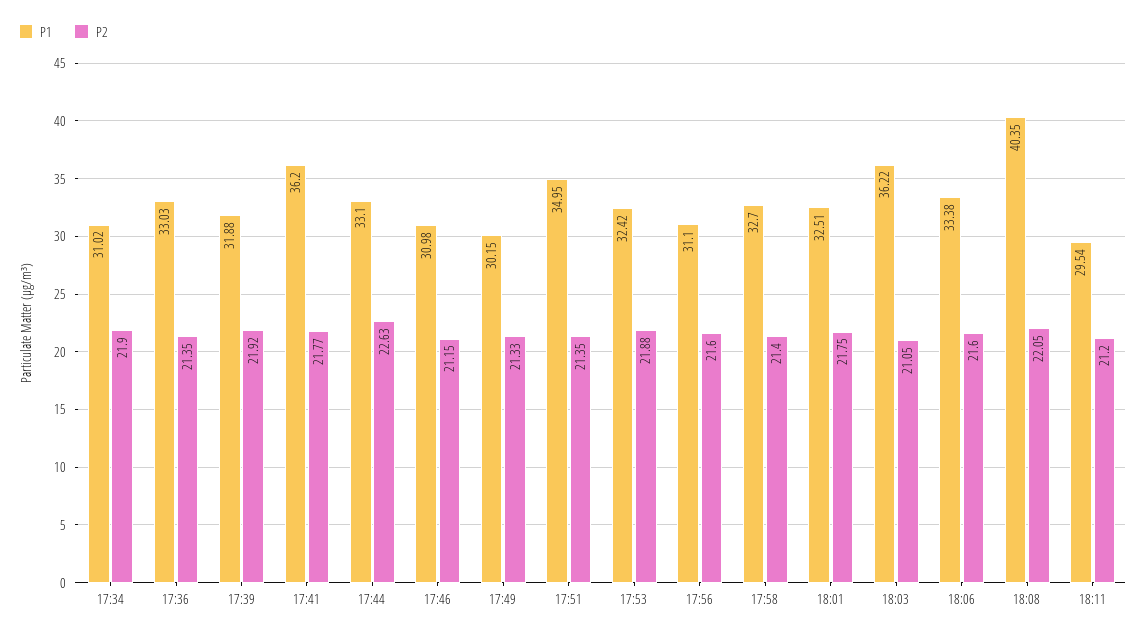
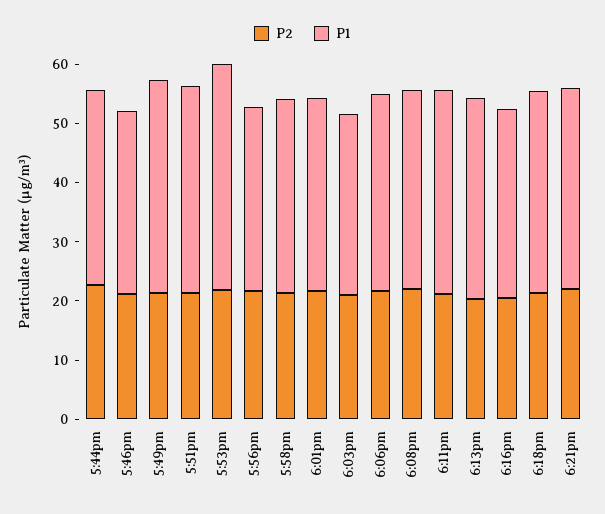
P1, 17:34: 31.02 -> none
P2, 17:34: 21.9 -> none
P1, 17:36: 33.03 -> none
P2, 17:36: 21.35 -> none
P1, 17:39: 31.88 -> none
P2, 17:39: 21.92 -> none
P1, 17:41: 36.2 -> none
P2, 17:41: 21.77 -> none
P1, 17:49: 30.15 -> 36
P1, 17:53: 32.42 -> 38
P1, 18:03: 36.22 -> 30
P1, 18:08: 40.35 -> 34
P1, 18:11: 29.54 -> 34
P2, 6:13pm: none -> 20
P1, 6:13pm: none -> 34
P2, 6:16pm: none -> 20
P1, 6:16pm: none -> 32
P2, 6:18pm: none -> 22
P1, 6:18pm: none -> 34
P2, 6:21pm: none -> 22
P1, 6:21pm: none -> 34

